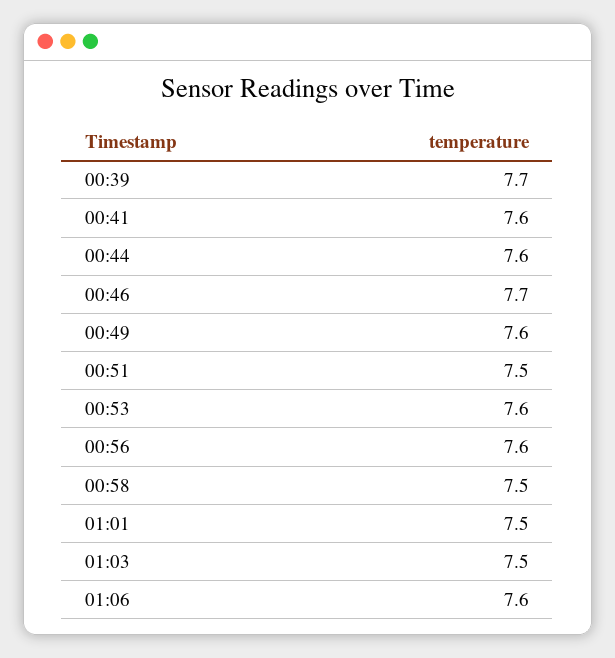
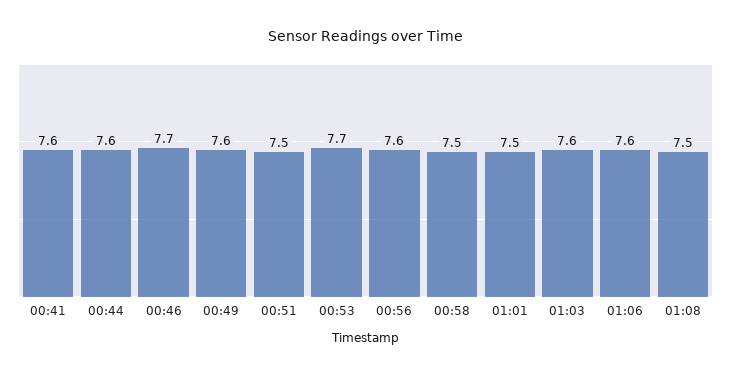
00:39: 7.7 -> none
00:53: 7.6 -> 7.7
01:03: 7.5 -> 7.6
01:08: none -> 7.5

